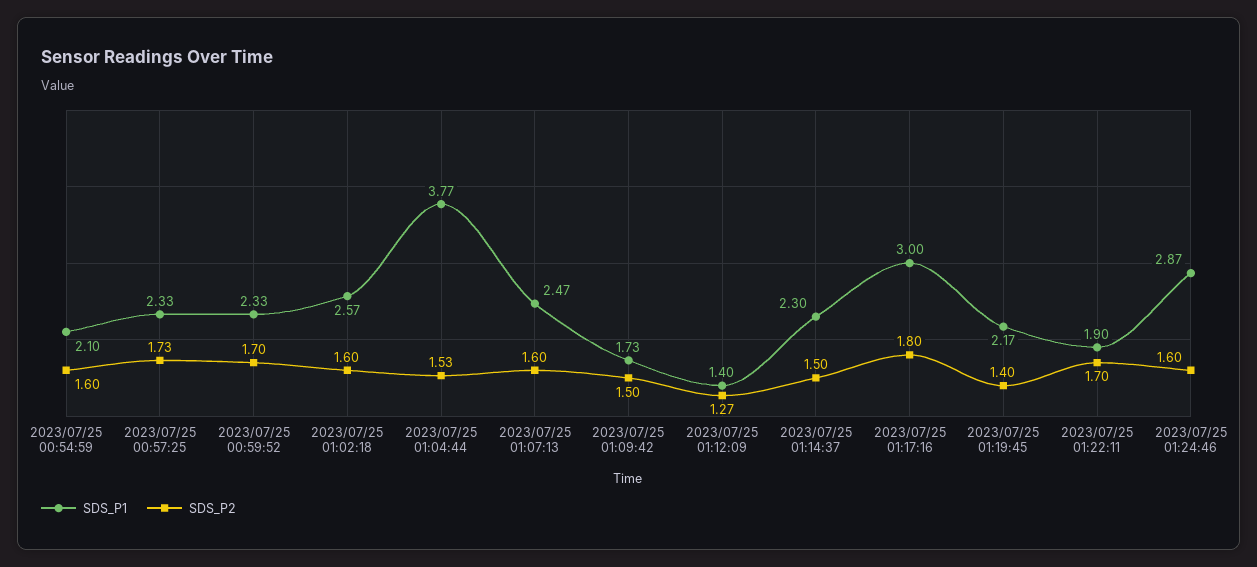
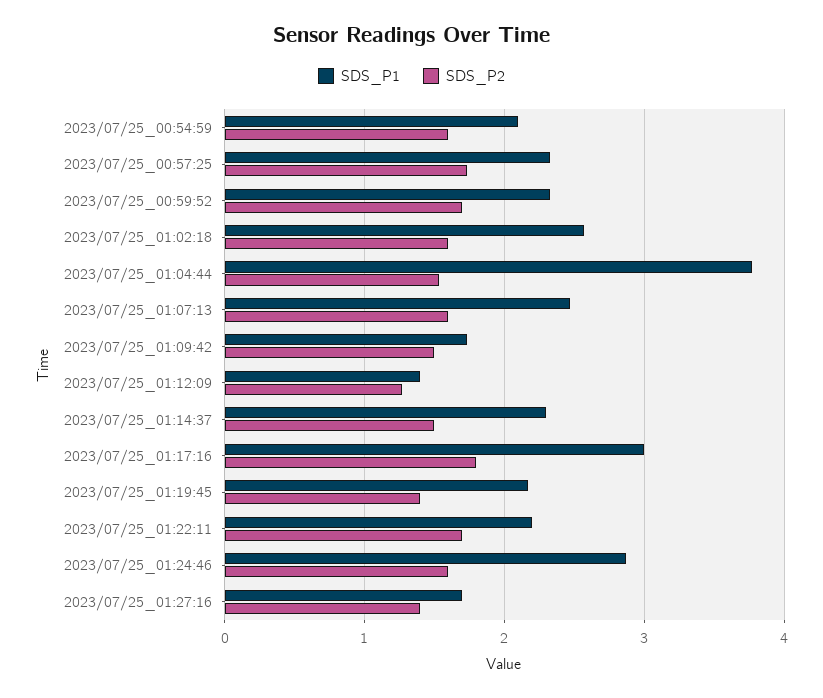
SDS_P1, 2023/07/25 01:22:11: 1.9 -> 2.2
SDS_P1, 2023/07/25_01:27:16: none -> 1.7
SDS_P2, 2023/07/25_01:27:16: none -> 1.4

